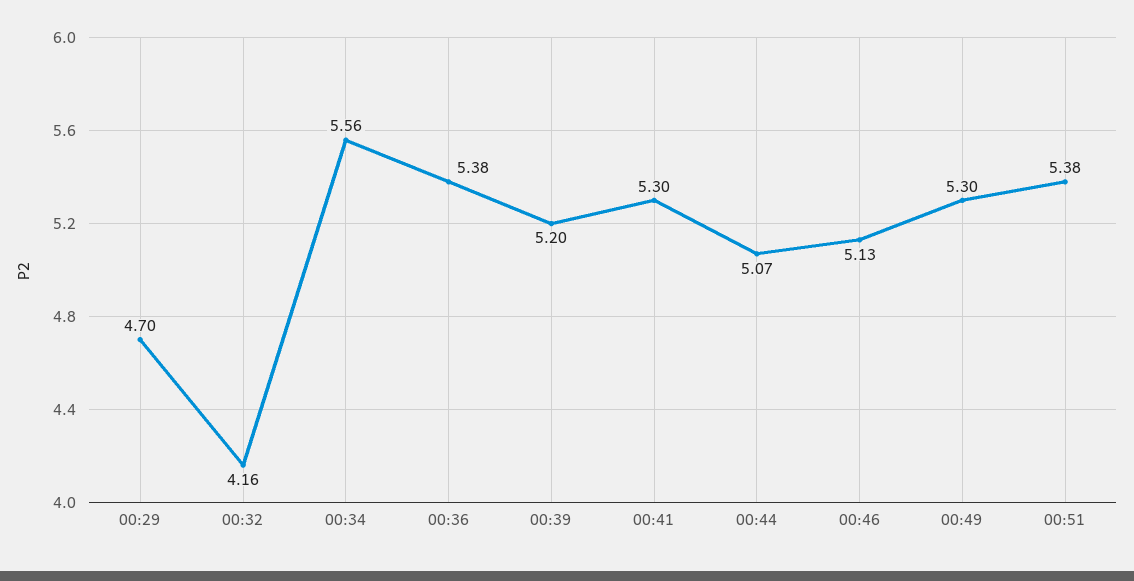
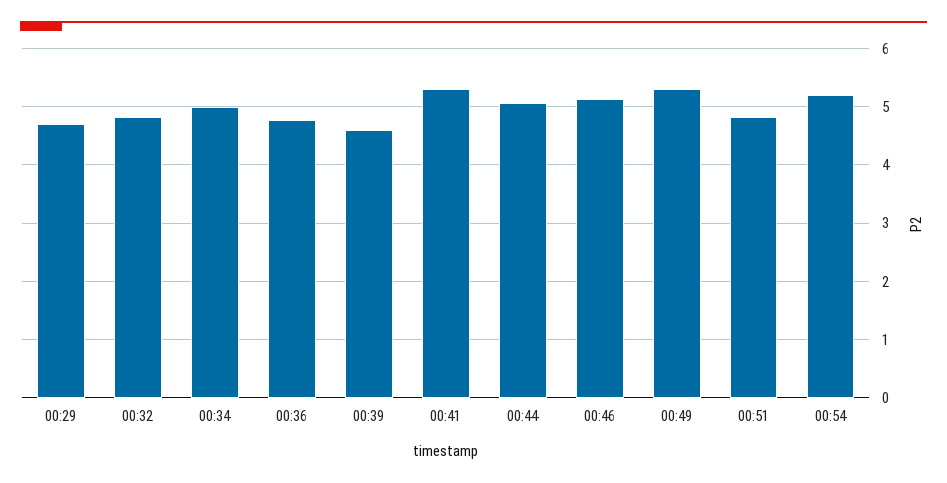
00:32: 4.16 -> 4.8
00:34: 5.56 -> 5
00:36: 5.38 -> 4.8
00:39: 5.2 -> 4.6
00:51: 5.38 -> 4.8
00:54: none -> 5.2

